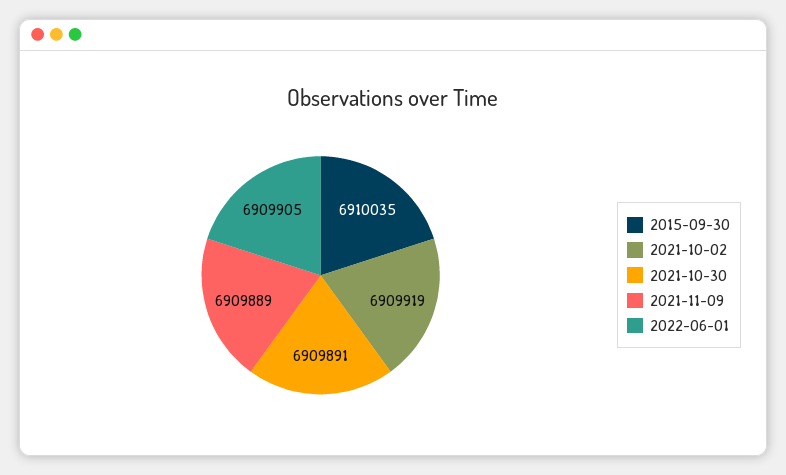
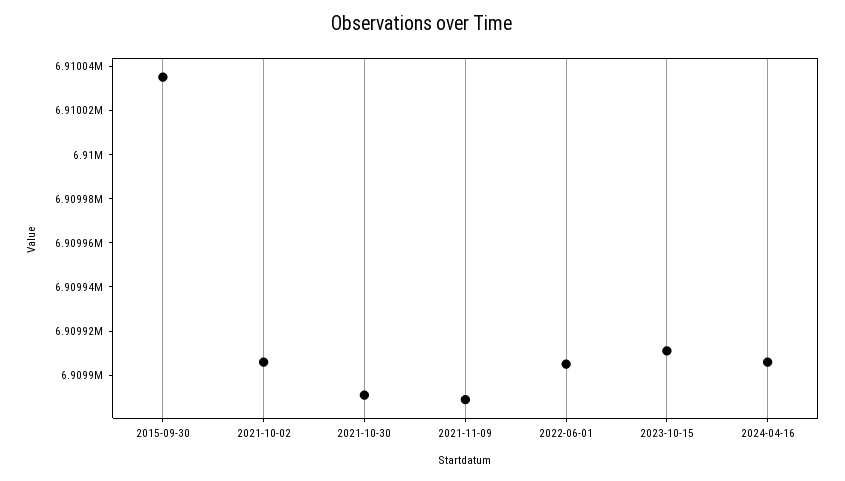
2021-10-02: 6909919 -> 6909905
2023-10-15: none -> 6909910
2024-04-16: none -> 6909905

